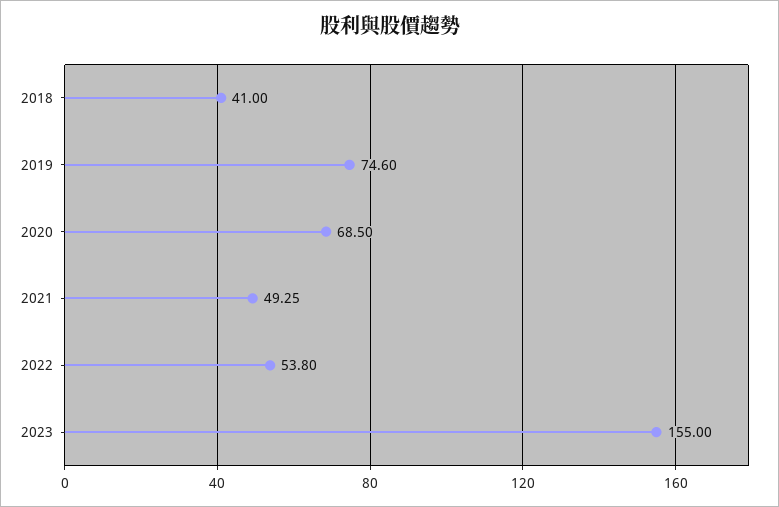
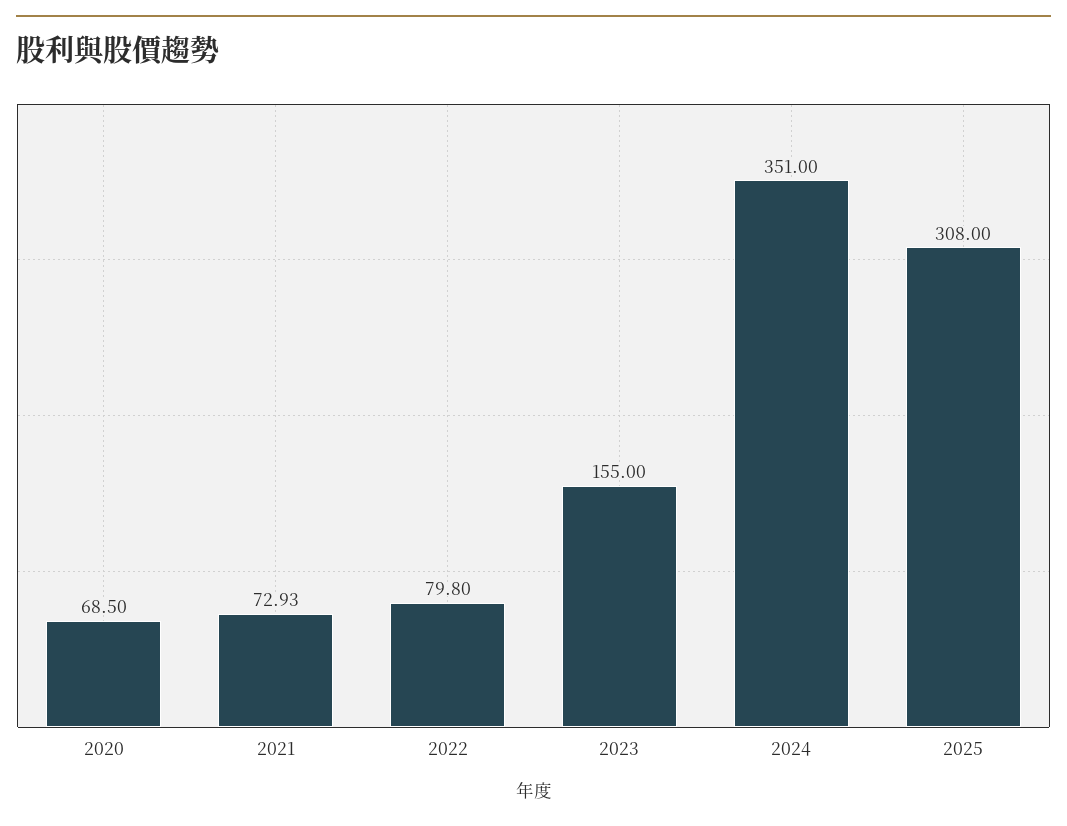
2018: 41 -> none
2019: 74.6 -> none
2021: 49.25 -> 72.93
2022: 53.8 -> 79.8
2024: none -> 351
2025: none -> 308

